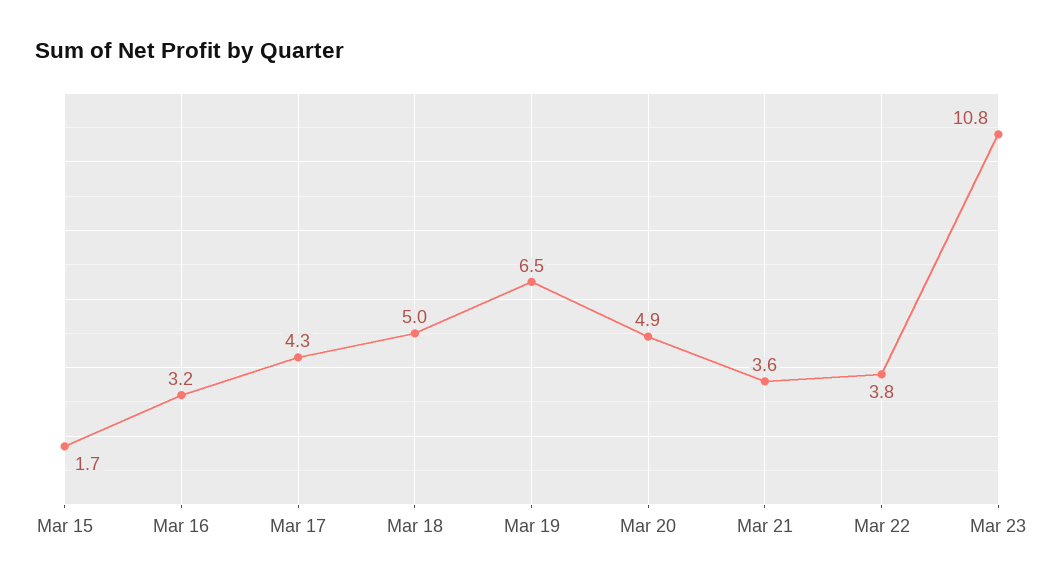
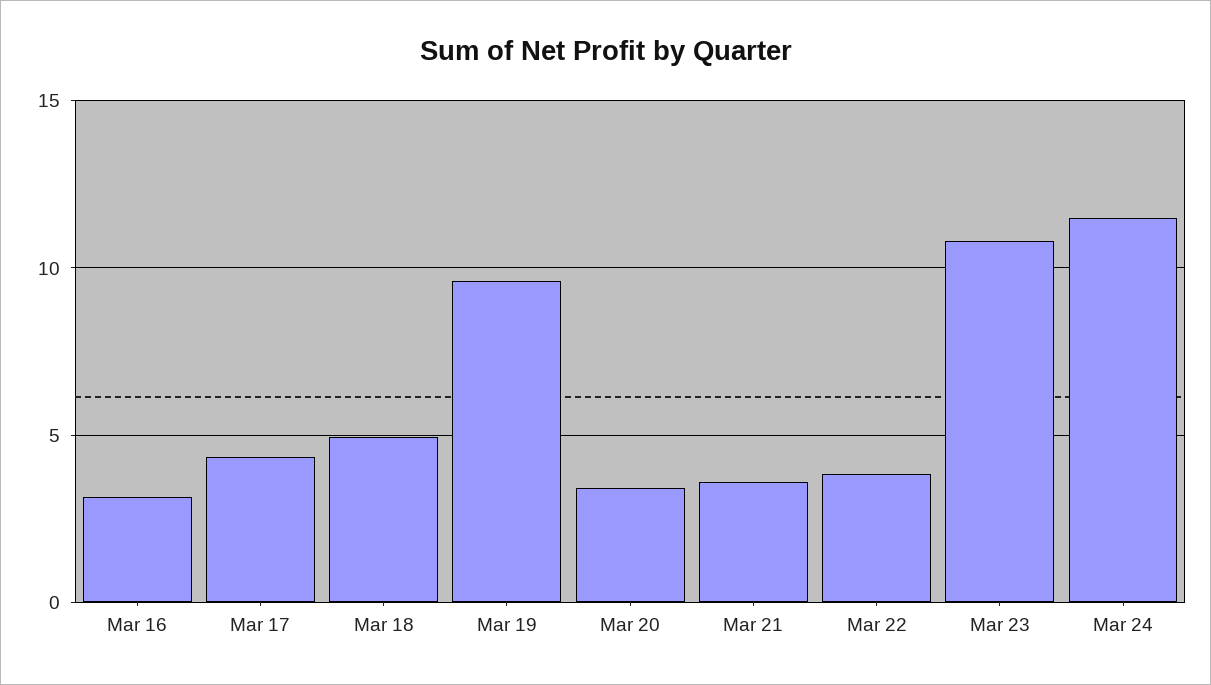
Mar 15: 1.7 -> none
Mar 19: 6.5 -> 9.5
Mar 20: 4.9 -> 3.5
Mar 24: none -> 11.5

